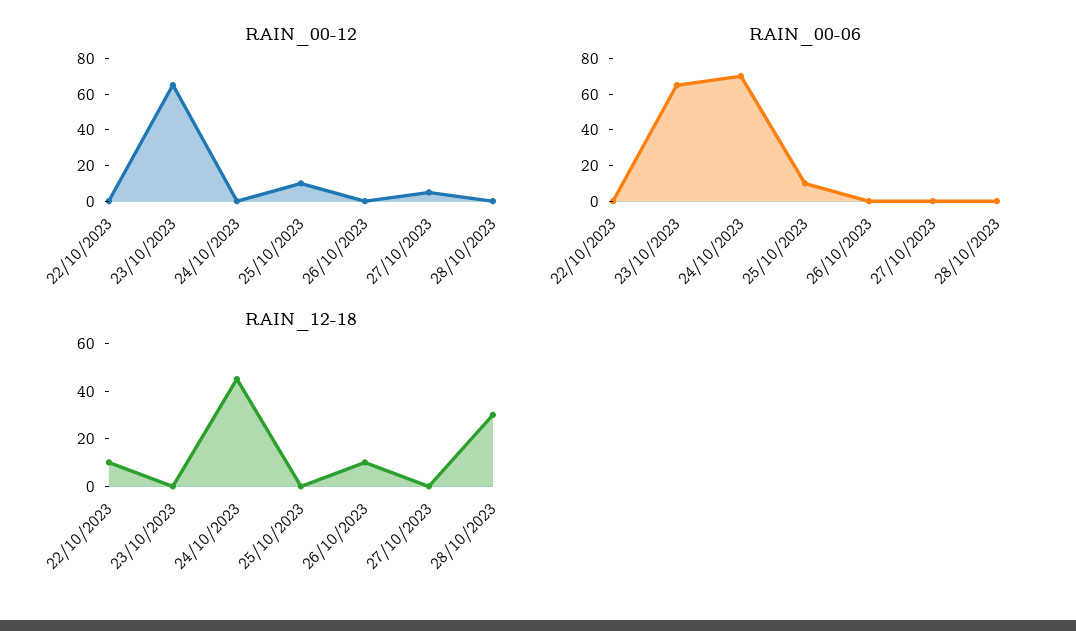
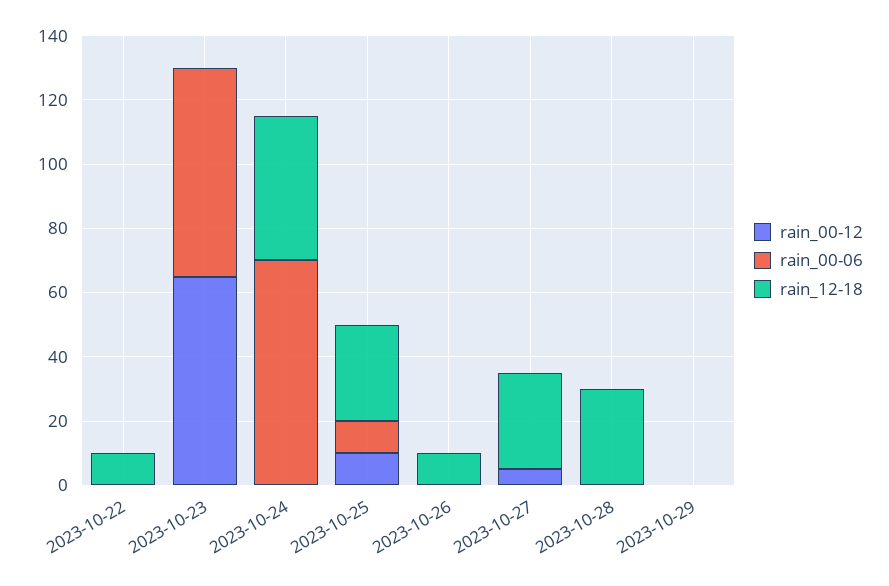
RAIN_12-18, 25/10/2023: 0 -> 30
RAIN_12-18, 27/10/2023: 0 -> 30
RAIN_00-12, 2023-10-29: none -> 0
RAIN_00-06, 2023-10-29: none -> 0
RAIN_12-18, 2023-10-29: none -> 0

